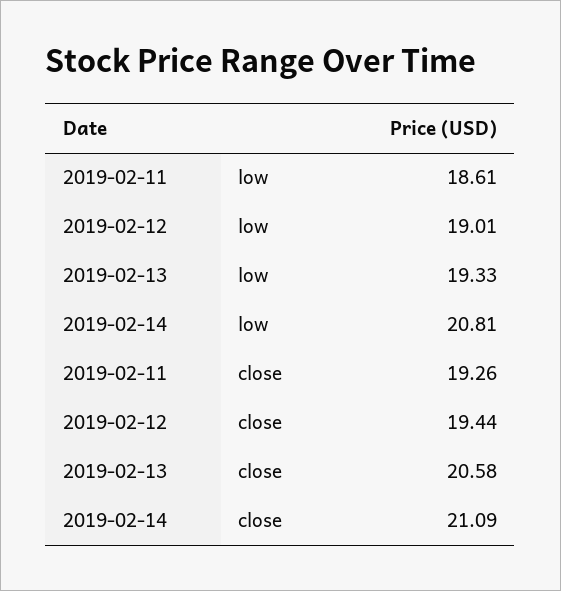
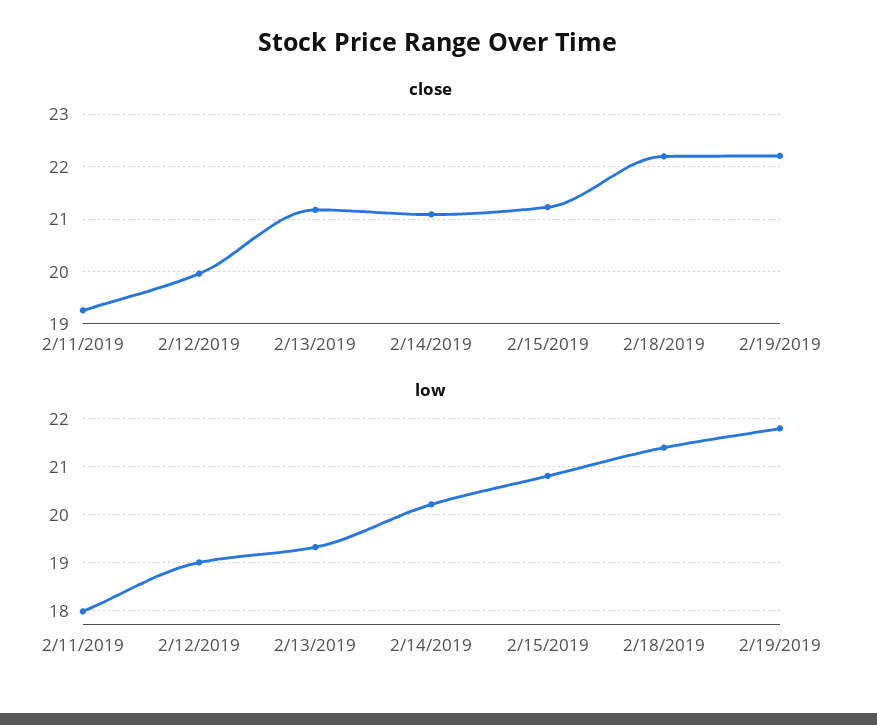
low, 2019-02-11: 18.61 -> 18
low, 2019-02-14: 20.81 -> 20.2
close, 2019-02-12: 19.44 -> 20
close, 2019-02-13: 20.58 -> 21.2
close, 2/15/2019: none -> 21.2
close, 2/18/2019: none -> 22.2
close, 2/19/2019: none -> 22.2
low, 2/15/2019: none -> 20.8
low, 2/18/2019: none -> 21.4
low, 2/19/2019: none -> 21.8

